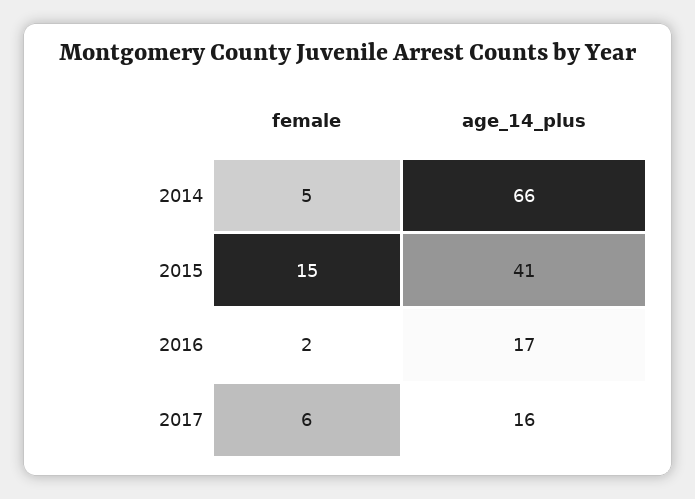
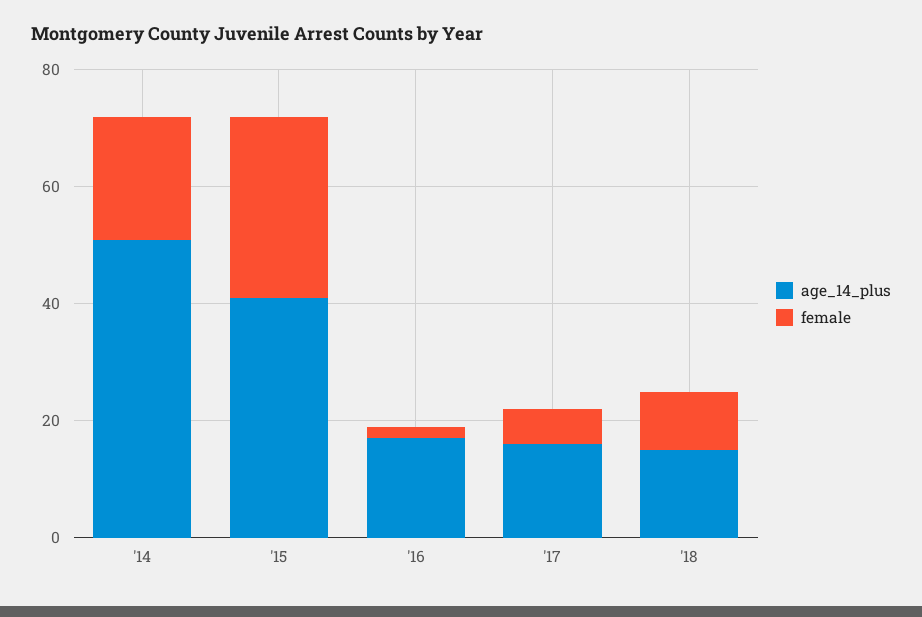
female, 2014: 5 -> 20
age_14_plus, 2014: 66 -> 50
female, 2015: 15 -> 30
age_14_plus, '18: none -> 15
female, '18: none -> 10

